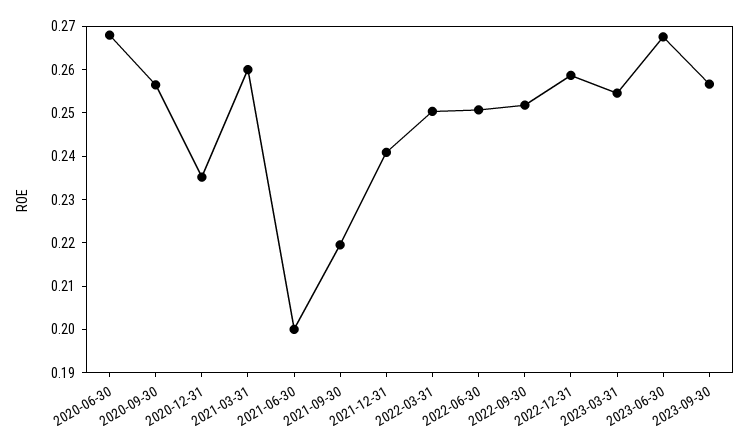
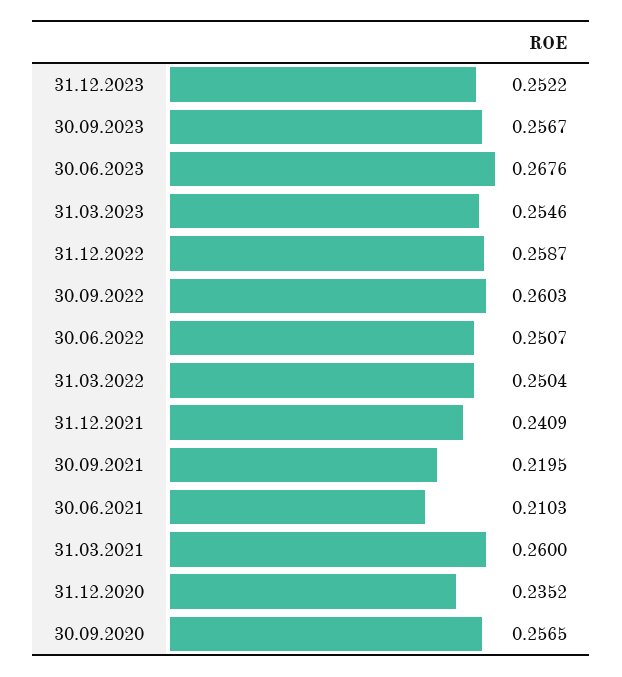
2020-06-30: 0.268 -> none
2021-06-30: 0.2 -> 0.2103
2022-09-30: 0.252 -> 0.2603
31.12.2023: none -> 0.2522

